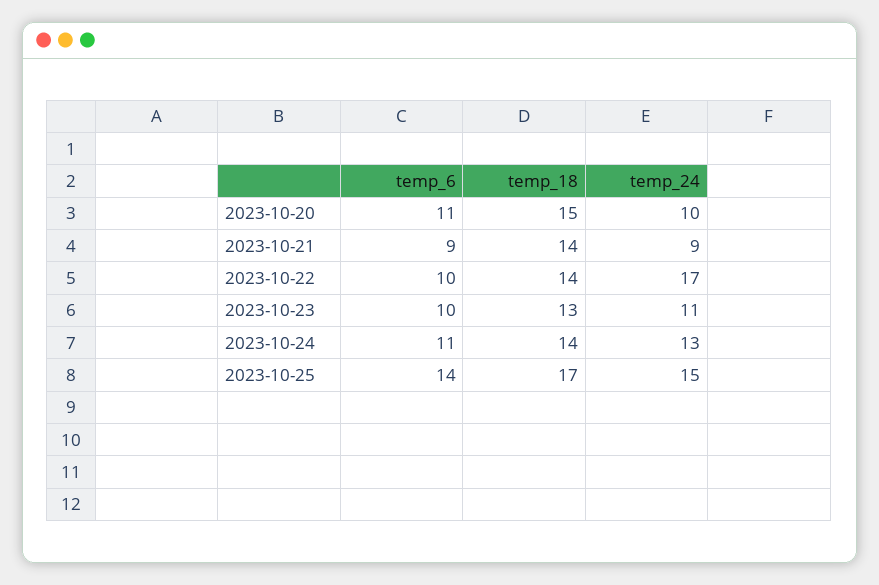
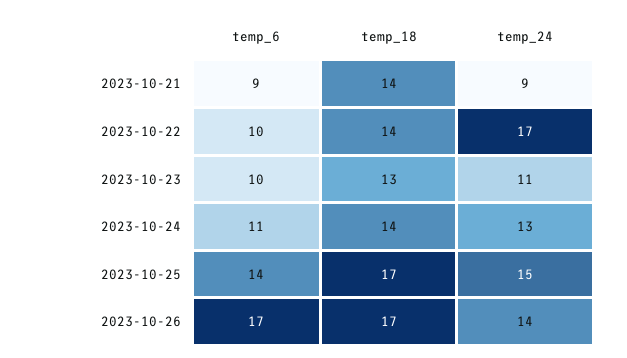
temp_6, 2023-10-20: 11 -> none
temp_18, 2023-10-20: 15 -> none
temp_24, 2023-10-20: 10 -> none
temp_6, 2023-10-26: none -> 17
temp_18, 2023-10-26: none -> 17
temp_24, 2023-10-26: none -> 14

